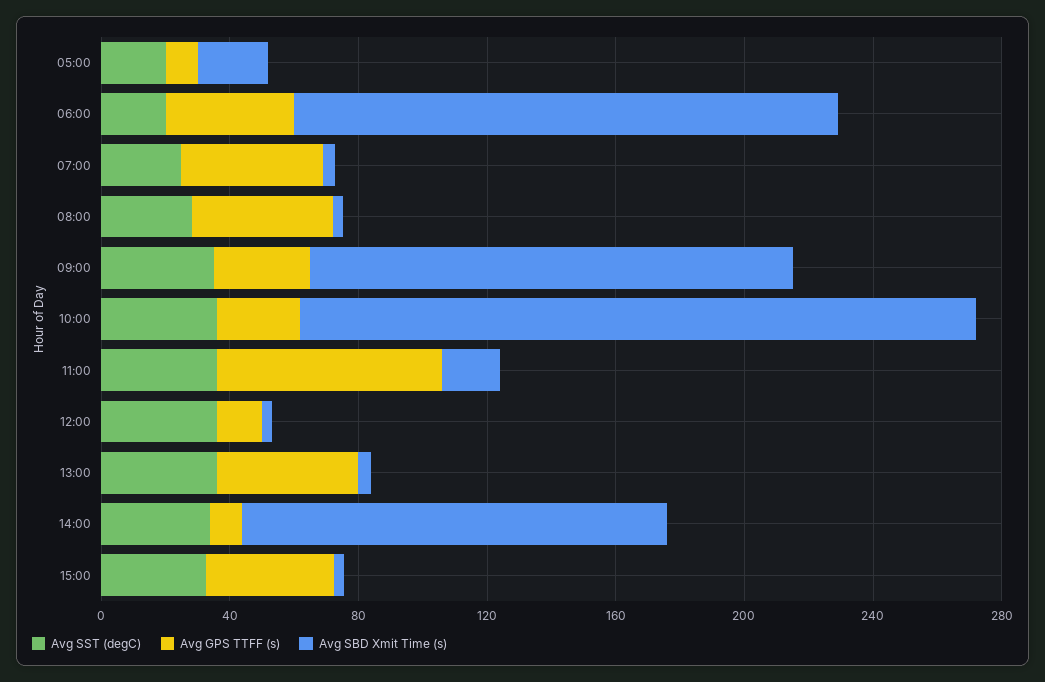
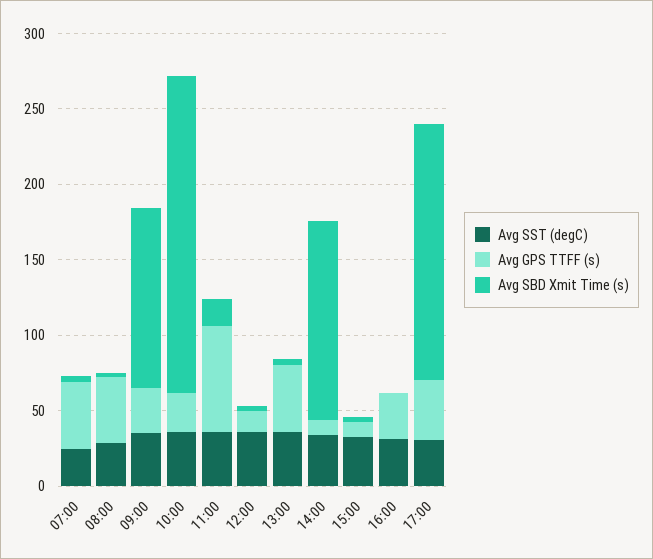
Avg SST (degC), 05:00: 20 -> none
Avg GPS TTFF (s), 05:00: 10 -> none
Avg SBD Xmit Time (s), 05:00: 20 -> none
Avg SST (degC), 06:00: 20 -> none
Avg GPS TTFF (s), 06:00: 40 -> none
Avg SBD Xmit Time (s), 06:00: 170 -> none
Avg SBD Xmit Time (s), 09:00: 150 -> 120
Avg GPS TTFF (s), 15:00: 40 -> 10
Avg SST (degC), 16:00: none -> 30
Avg GPS TTFF (s), 16:00: none -> 30
Avg SBD Xmit Time (s), 16:00: none -> 0
Avg SST (degC), 17:00: none -> 30
Avg GPS TTFF (s), 17:00: none -> 40
Avg SBD Xmit Time (s), 17:00: none -> 170

